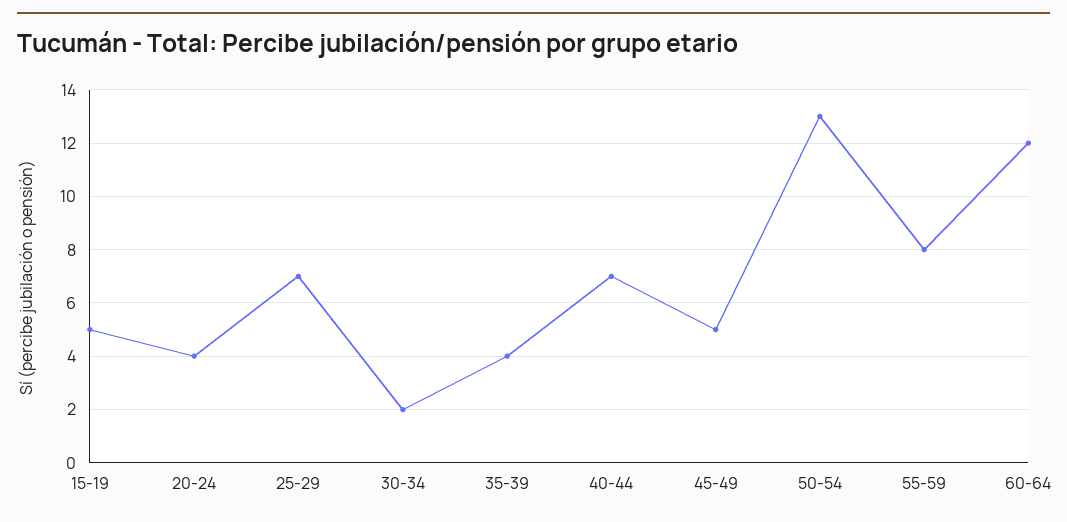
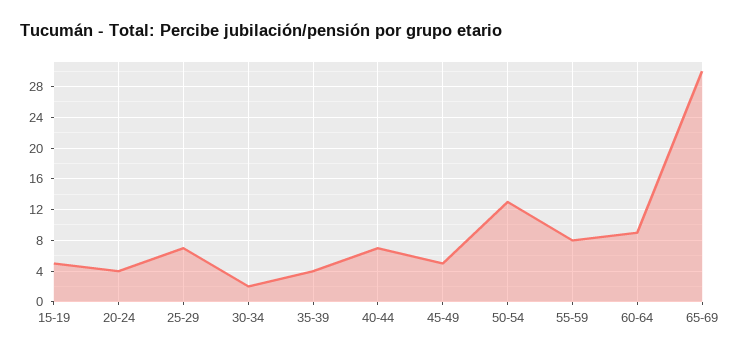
60-64: 12 -> 9
65-69: none -> 30

